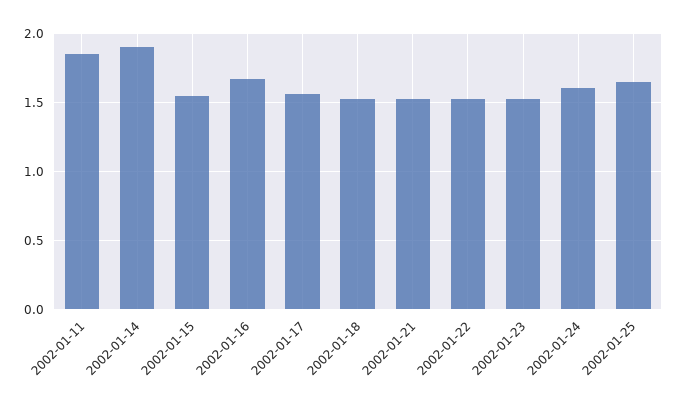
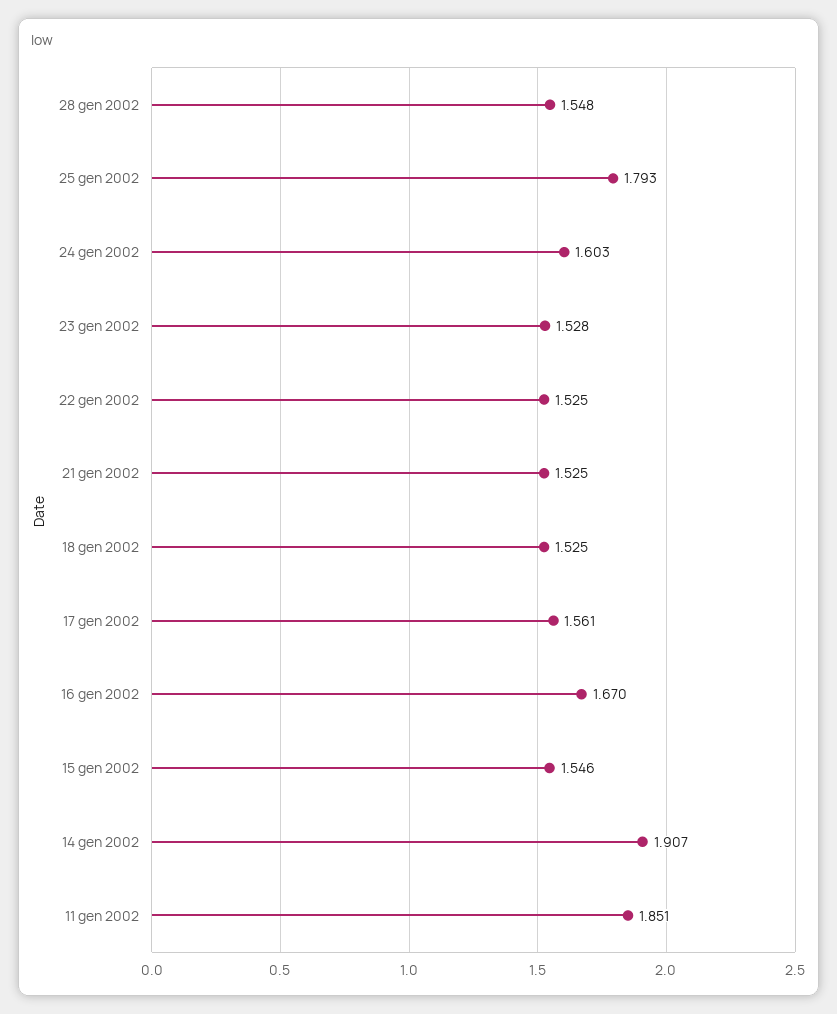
2002-01-25: 1.65 -> 1.793
28 gen 2002: none -> 1.548

